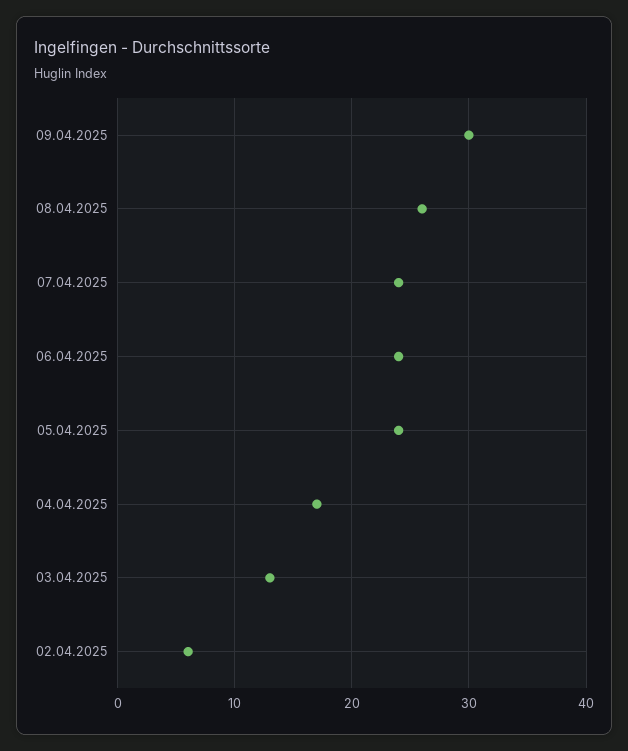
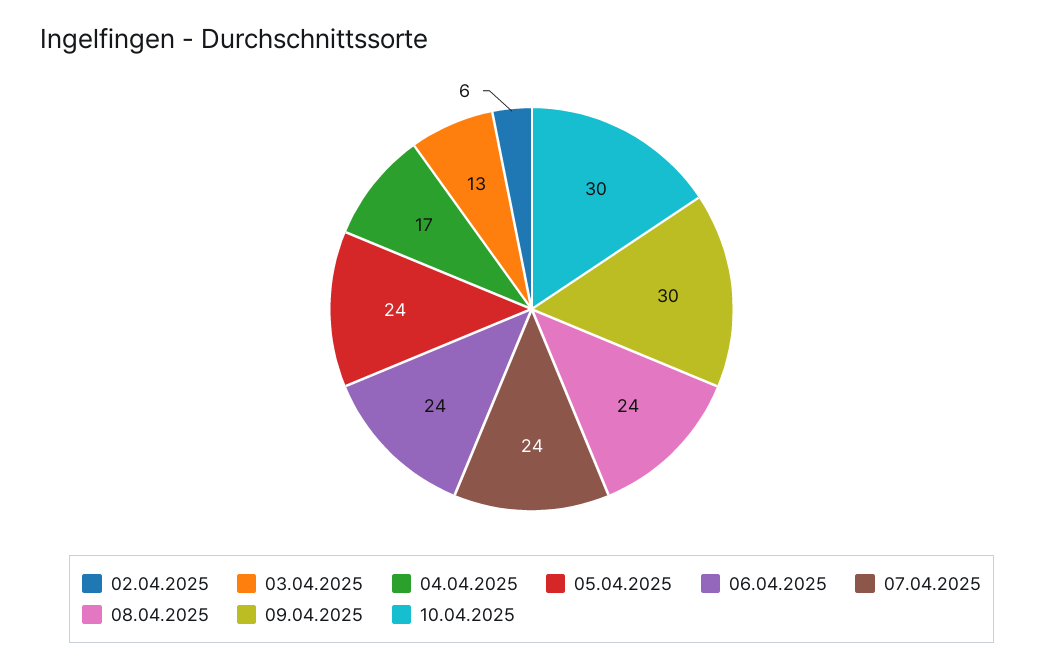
08.04.2025: 26 -> 24
10.04.2025: none -> 30

